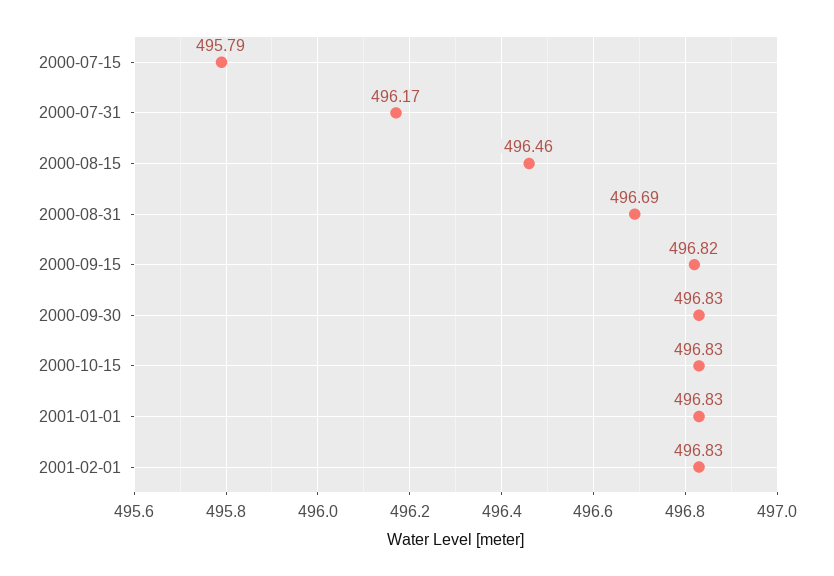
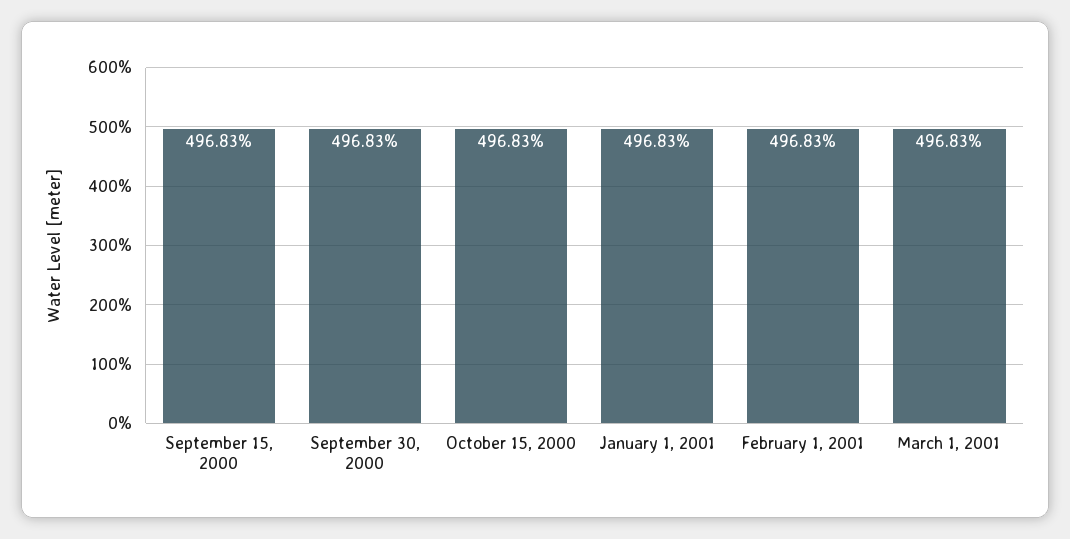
2000-07-15: 495.79 -> none
2000-07-31: 496.17 -> none
2000-08-15: 496.46 -> none
2000-08-31: 496.69 -> none
2000-09-15: 496.82 -> 496.83
March 1, 2001: none -> 496.83

